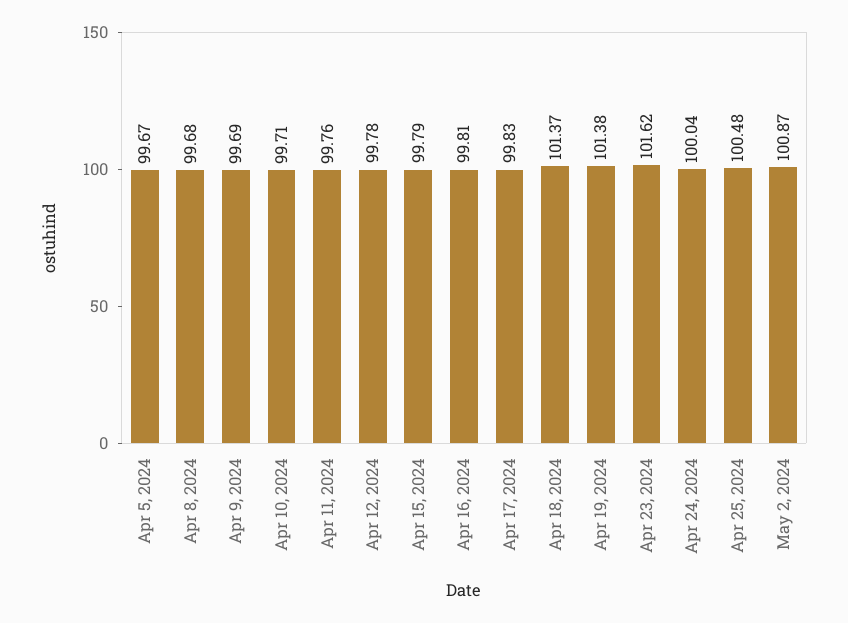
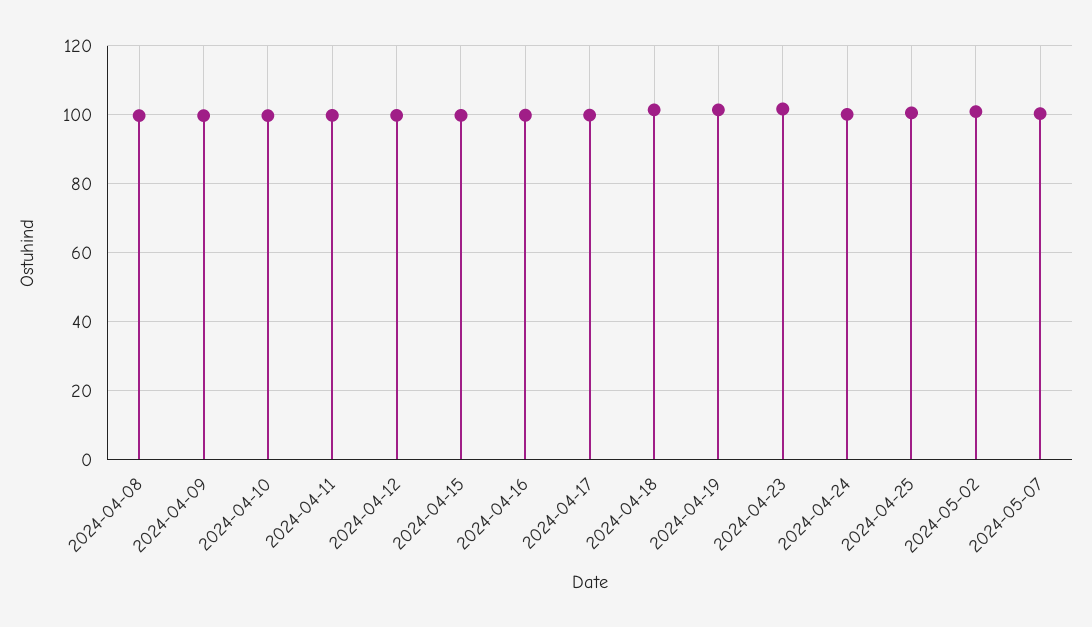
Apr 5, 2024: 99.67 -> none
2024-05-07: none -> 100

